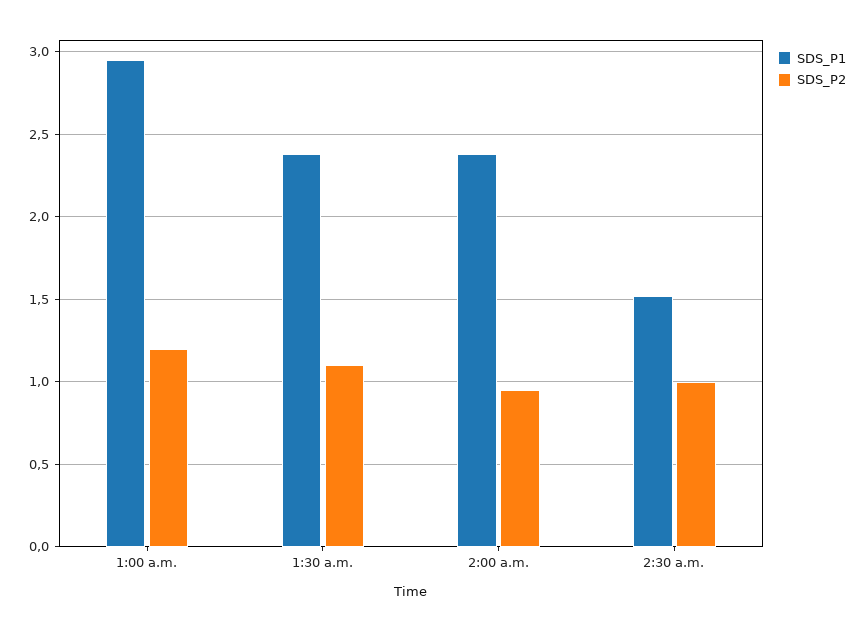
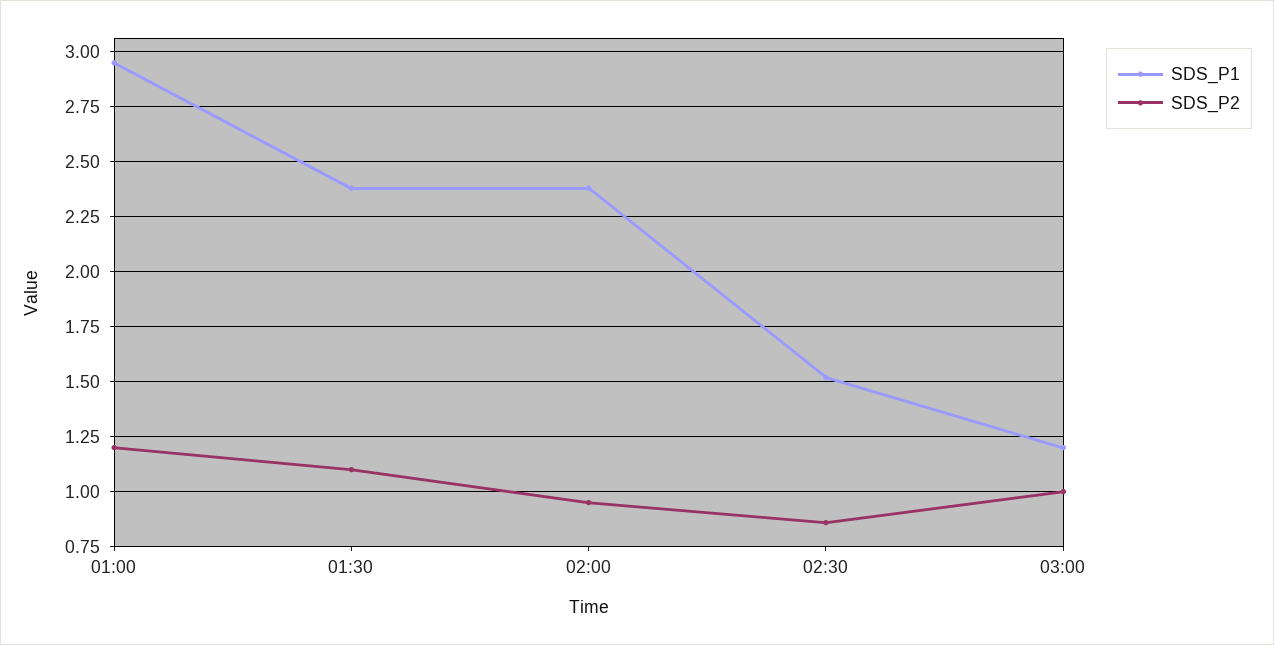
SDS_P2, 2:30 a.m.: 1 -> 0.85
SDS_P1, 03:00: none -> 1.2
SDS_P2, 03:00: none -> 1

